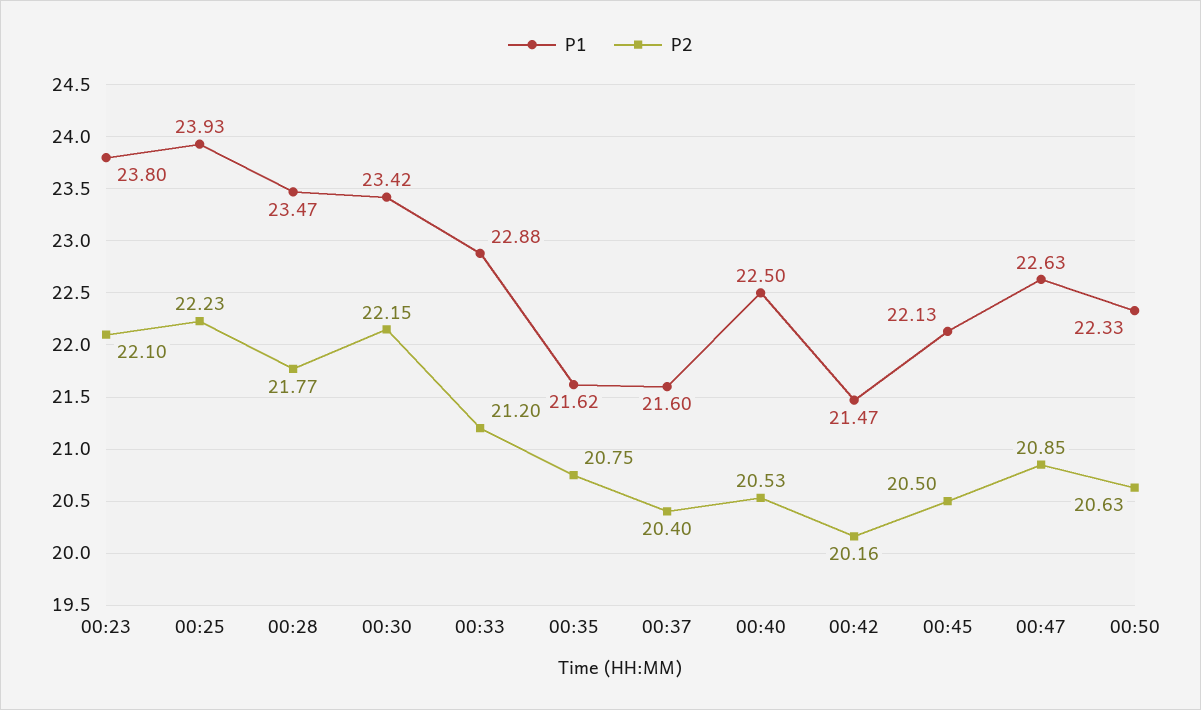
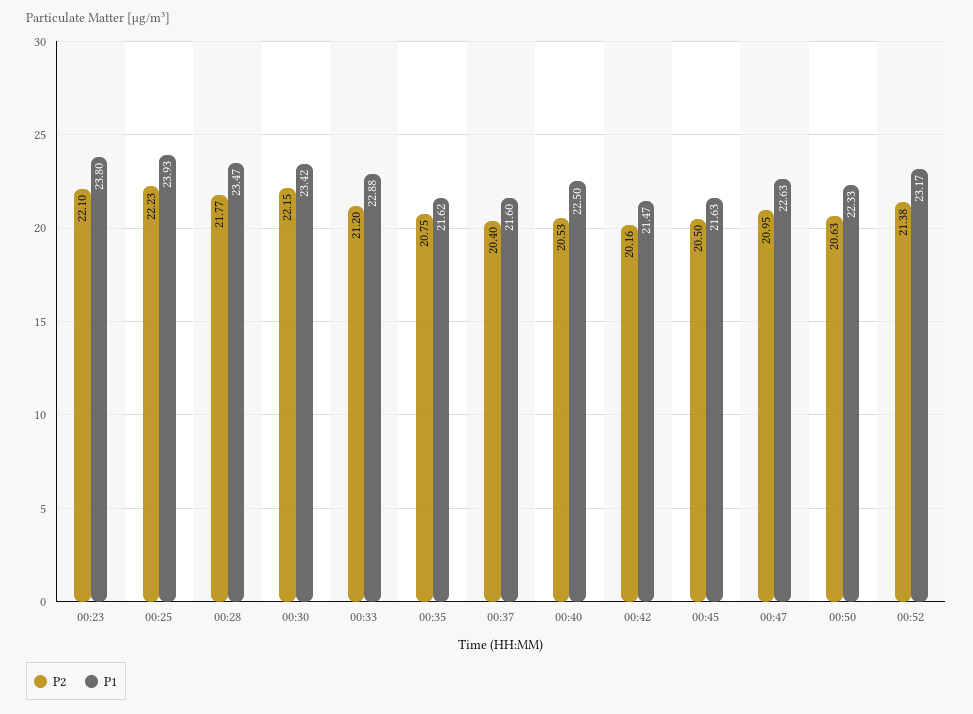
P1, 00:45: 22.13 -> 21.63
P2, 00:47: 20.85 -> 20.95
P2, 00:52: none -> 21.38
P1, 00:52: none -> 23.17

